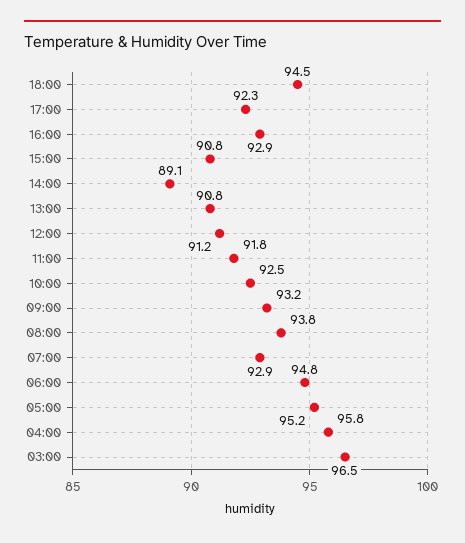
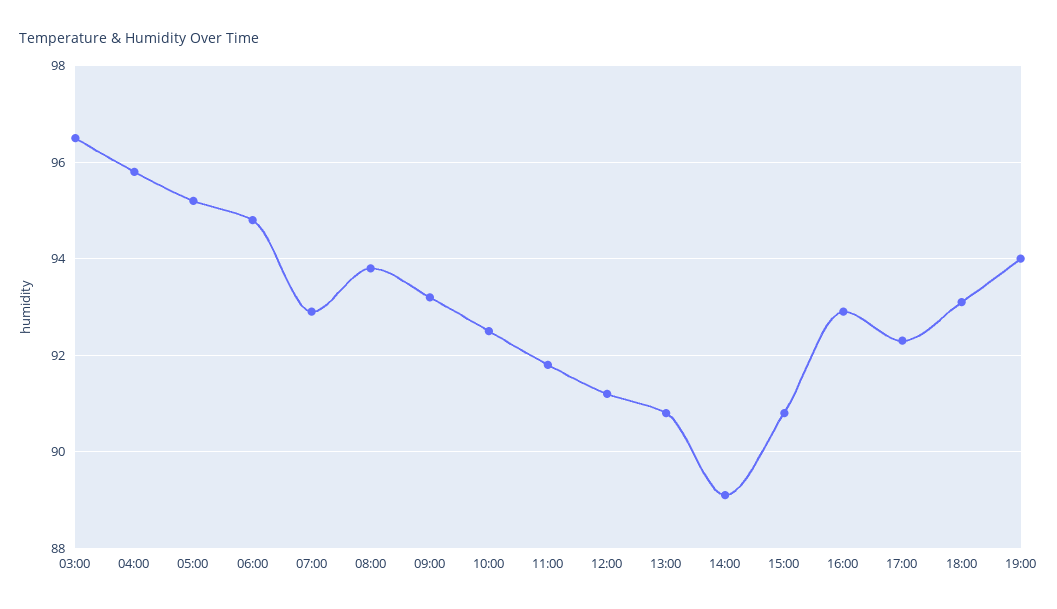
18:00: 94.5 -> 93
19:00: none -> 94

